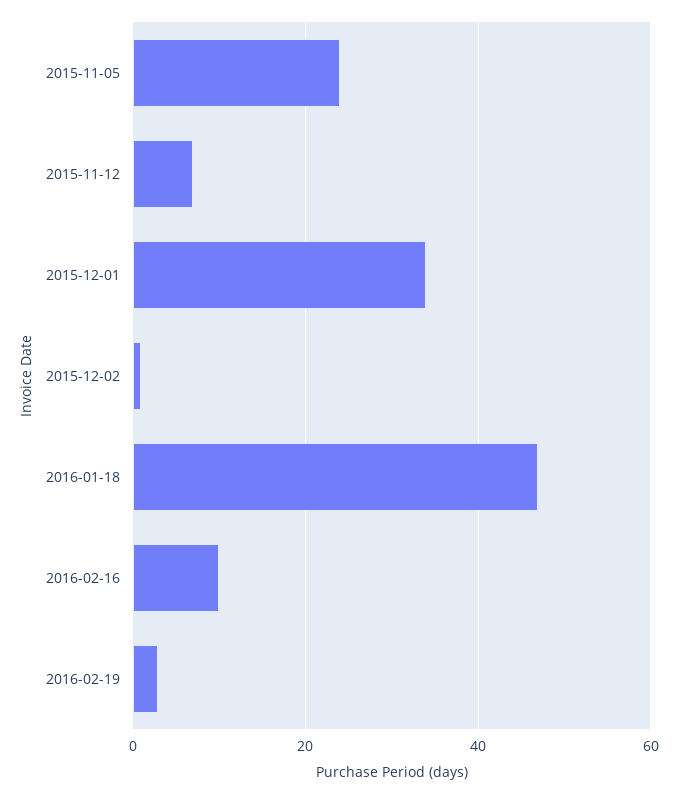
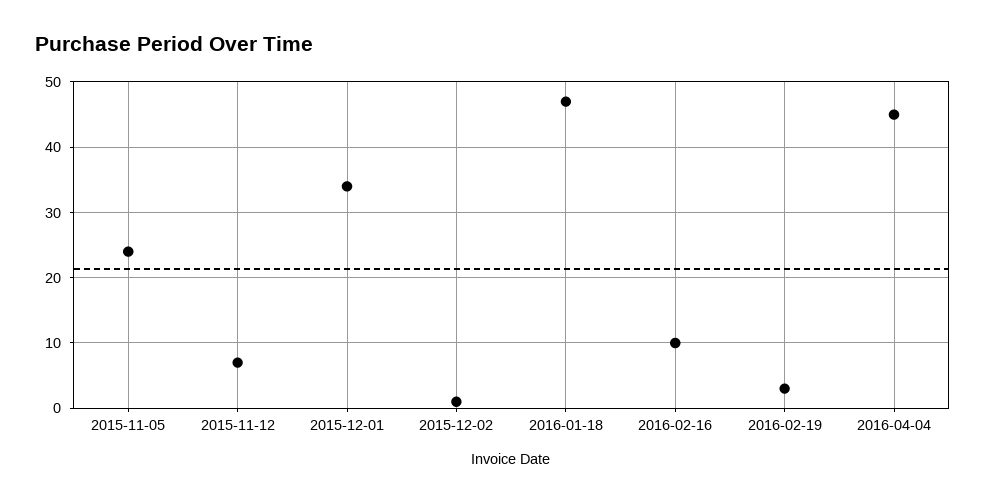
2016-04-04: none -> 45

